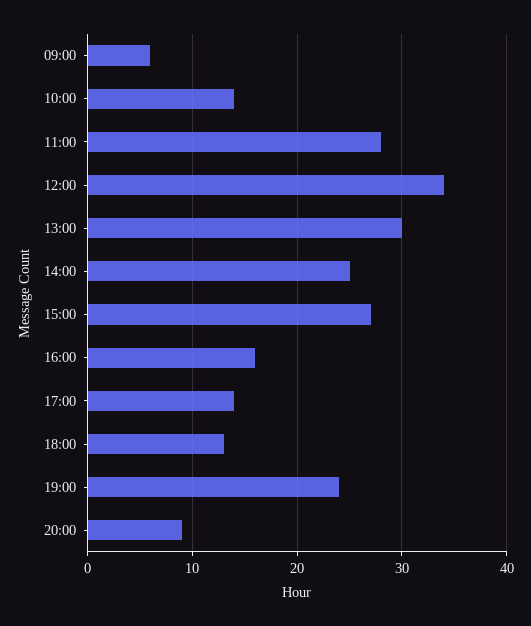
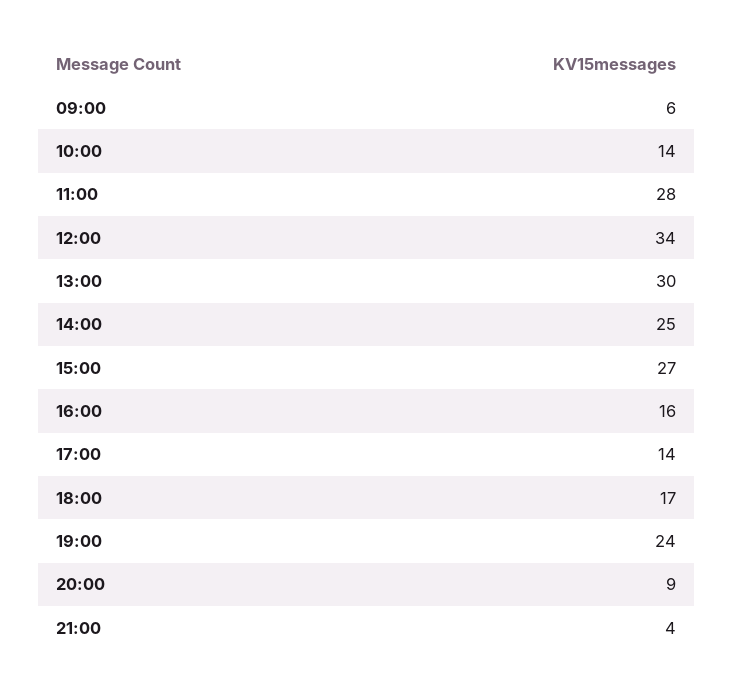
18:00: 13 -> 17
21:00: none -> 4

